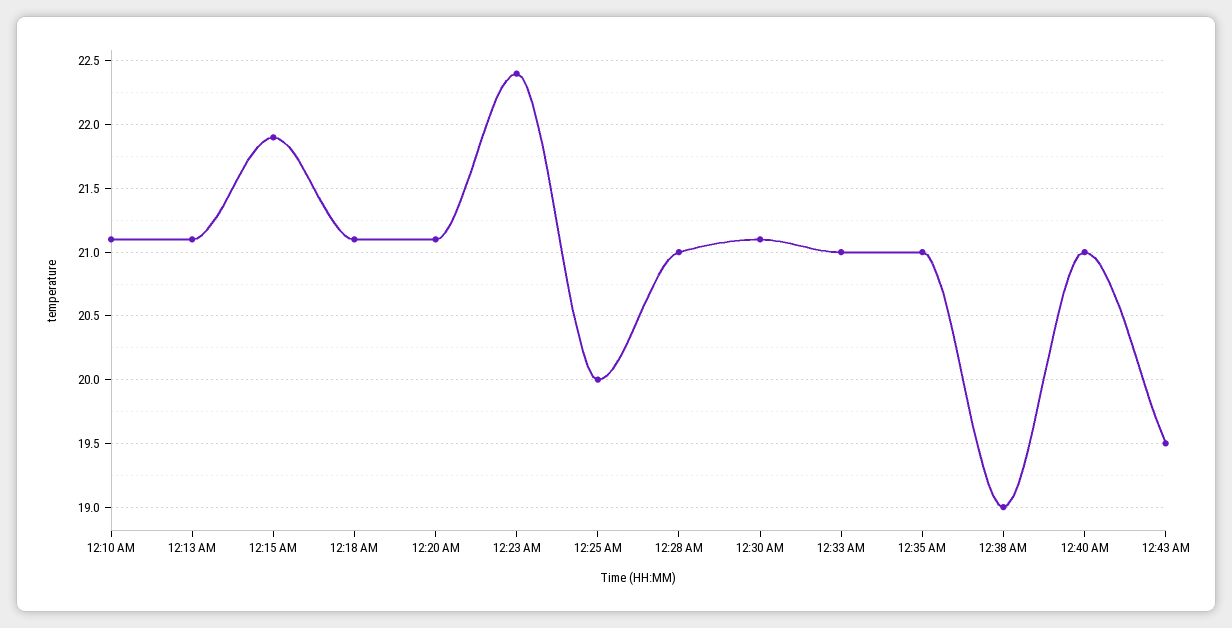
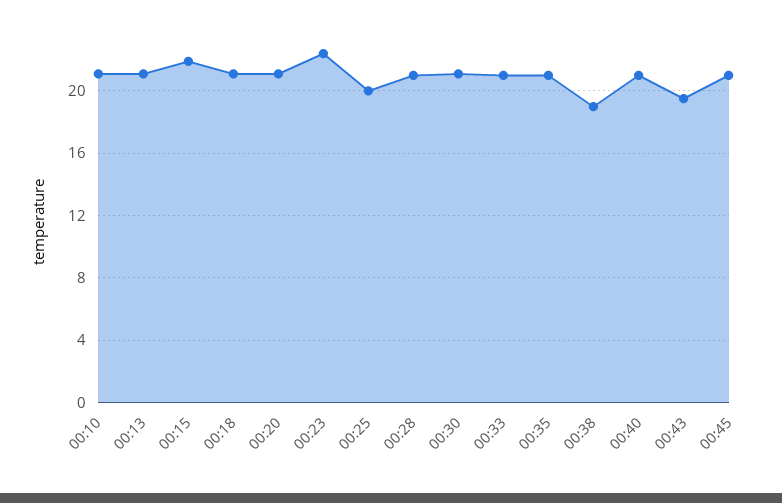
00:45: none -> 21

